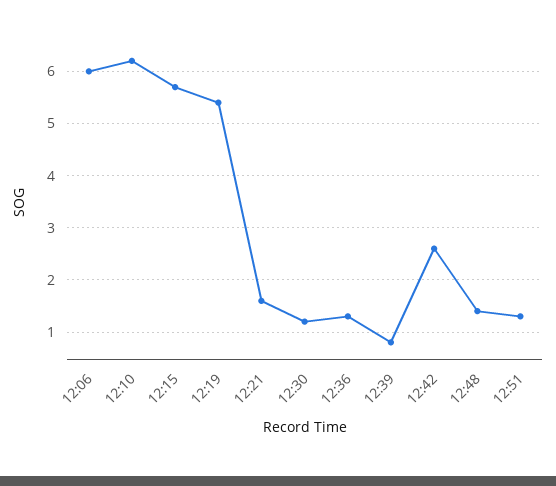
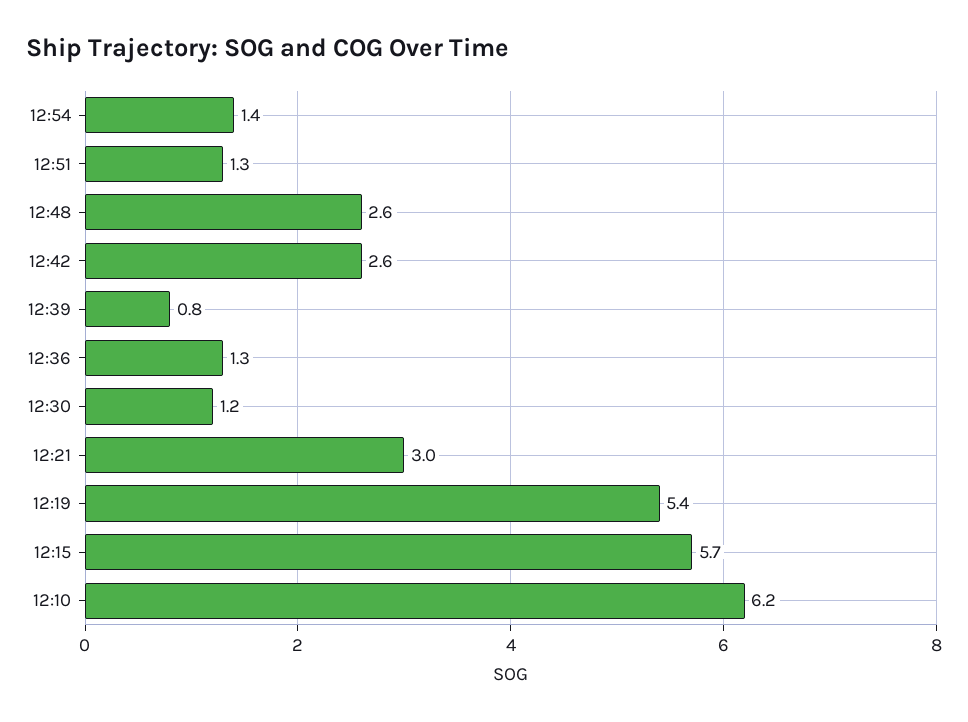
12:06: 6 -> none
12:21: 1.5 -> 3
12:48: 1.5 -> 2.6
12:54: none -> 1.4

